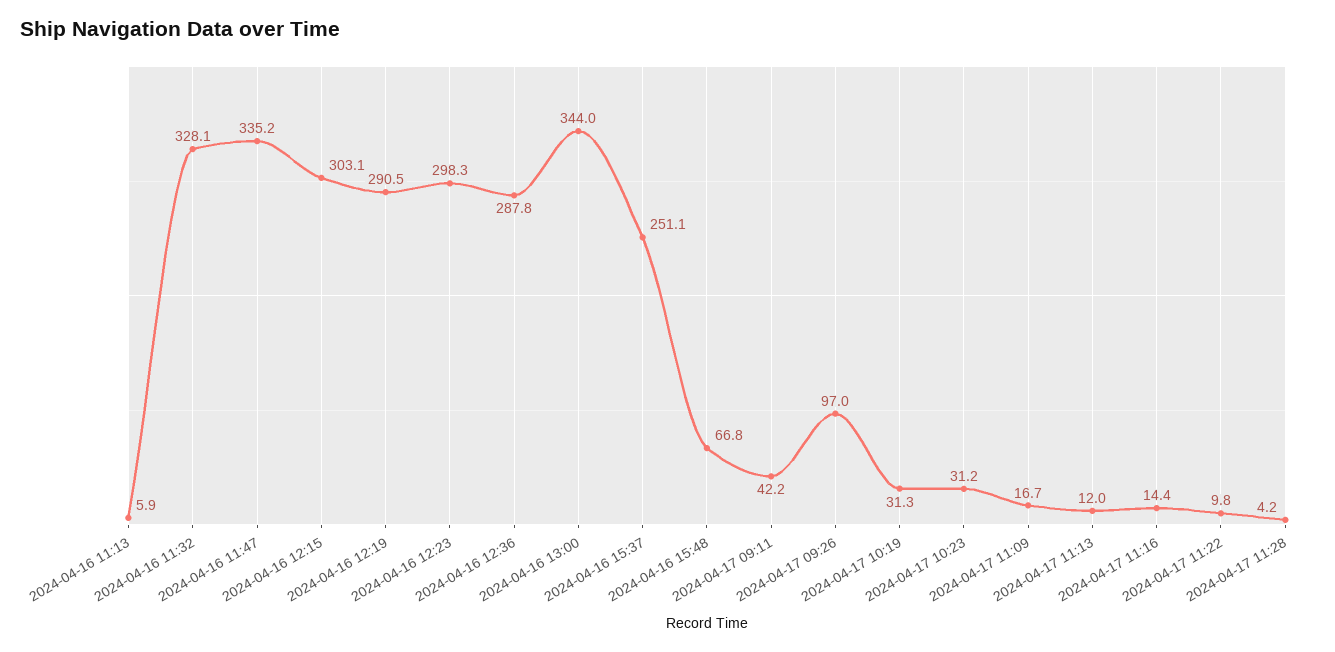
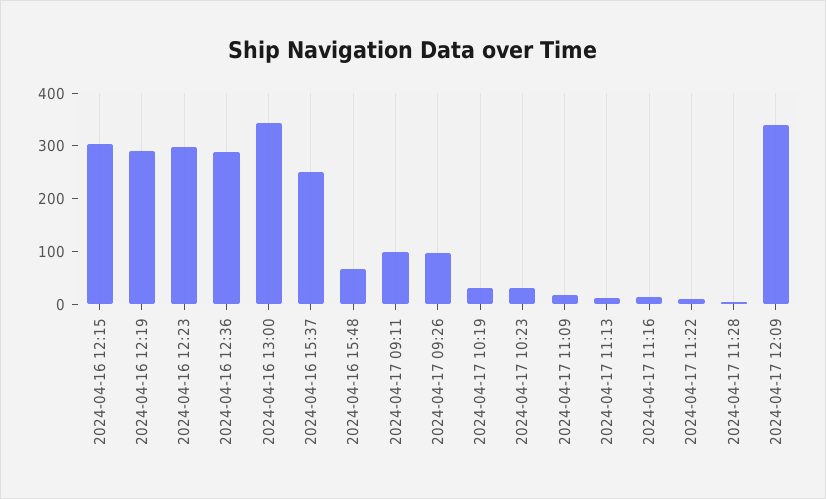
2024-04-16 11:13: 5.9 -> none
2024-04-16 11:32: 328.1 -> none
2024-04-16 11:47: 335.2 -> none
2024-04-17 09:11: 42.2 -> 100
2024-04-17 12:09: none -> 340

